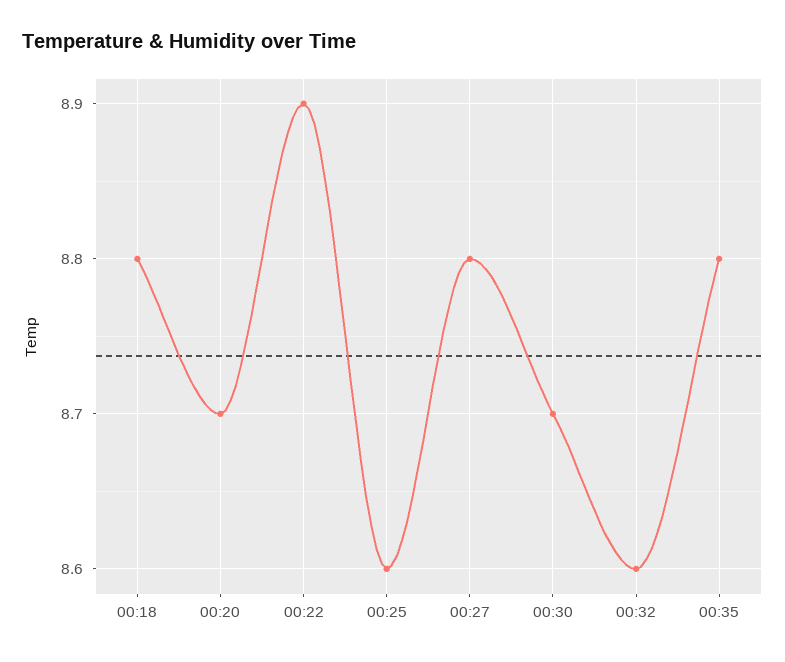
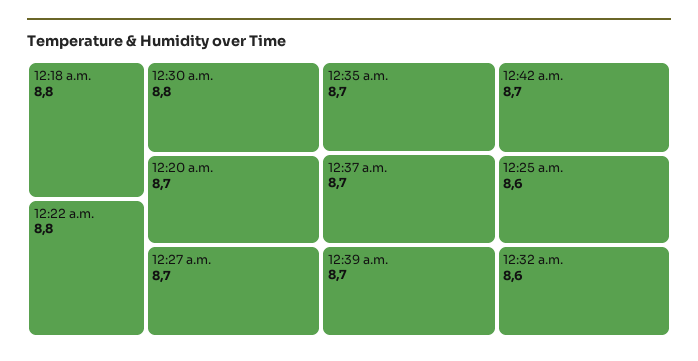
00:22: 8.9 -> 8.8
00:27: 8.8 -> 8.7
00:30: 8.7 -> 8.8
00:35: 8.8 -> 8.7
12:37 a.m.: none -> 8.7
12:39 a.m.: none -> 8.7
12:42 a.m.: none -> 8.7

